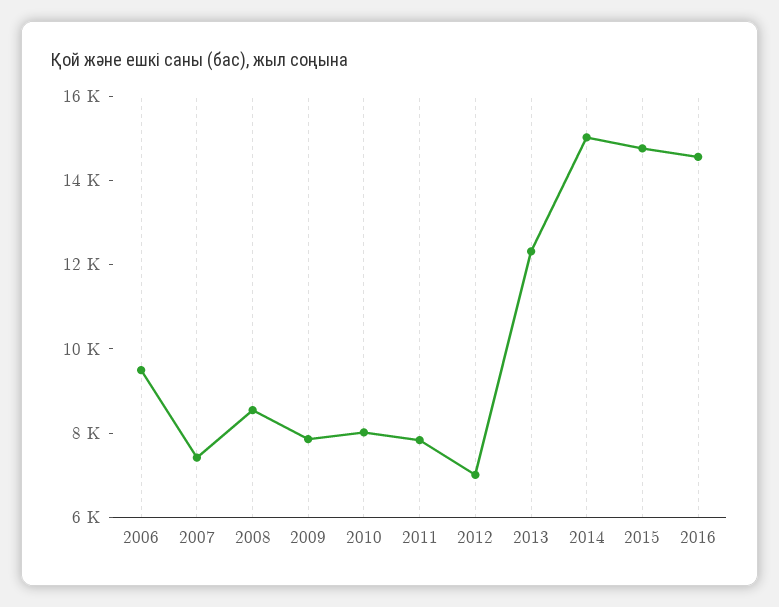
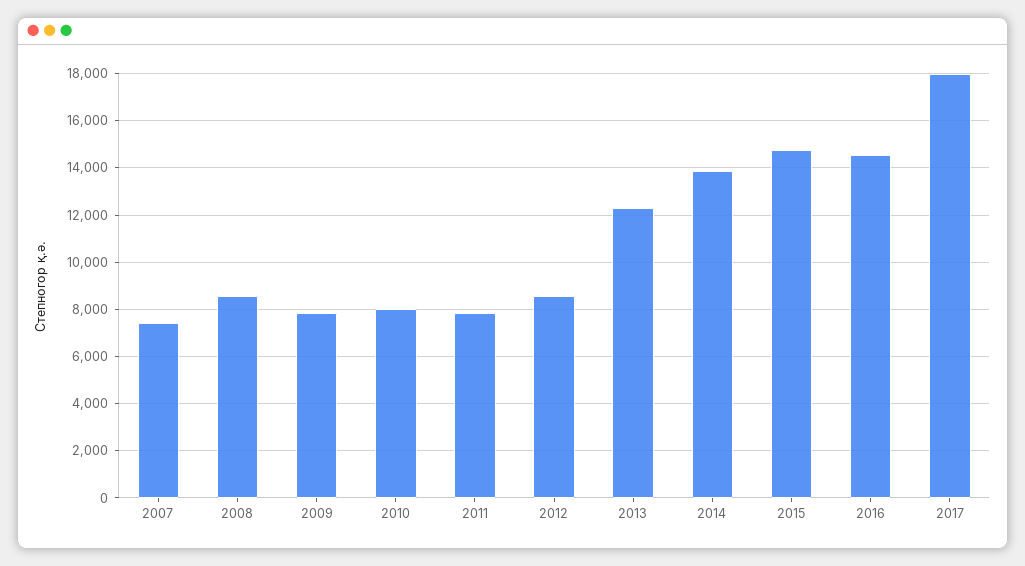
2006: 9500 -> none
2012: 7000 -> 8500
2014: 15000 -> 14000
2017: none -> 18000

